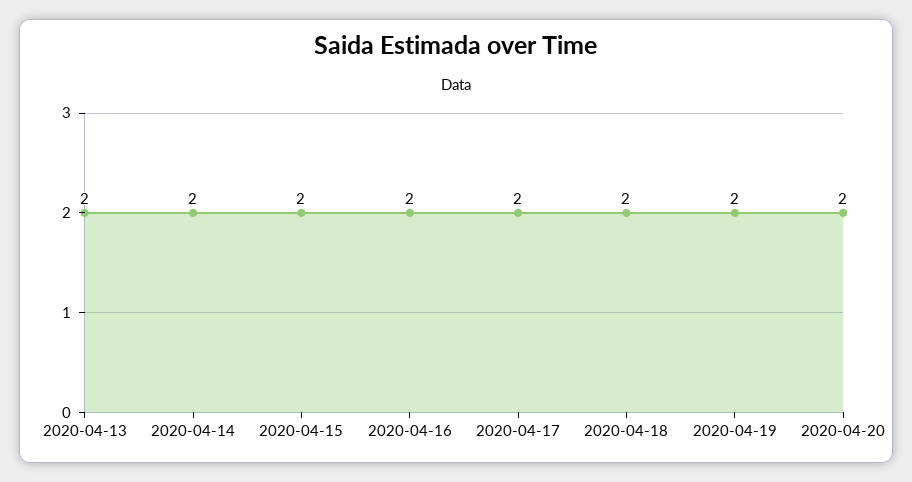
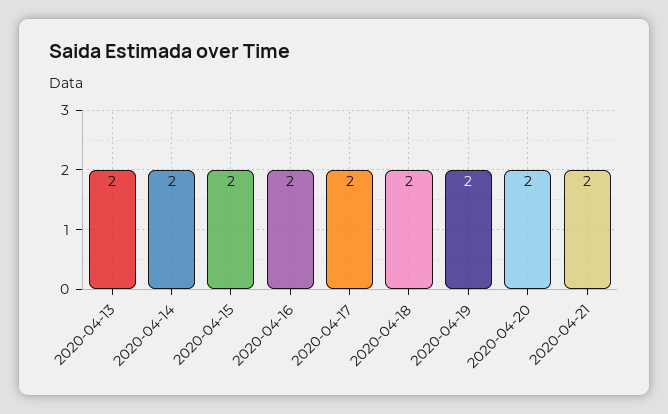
2020-04-21: none -> 2

